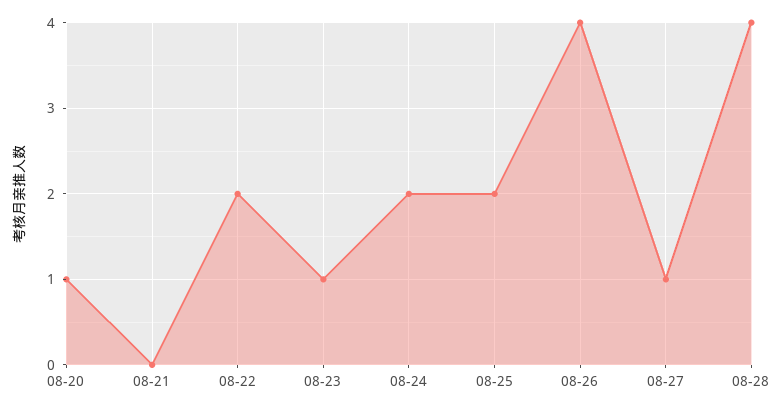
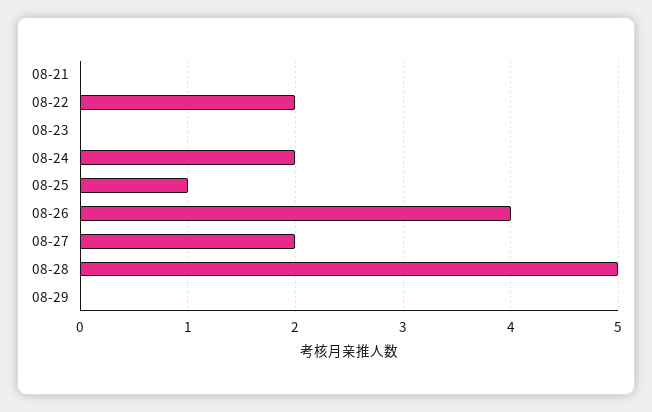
08-20: 1 -> none
08-23: 1 -> 0
08-25: 2 -> 1
08-27: 1 -> 2
08-28: 4 -> 5
08-29: none -> 0

